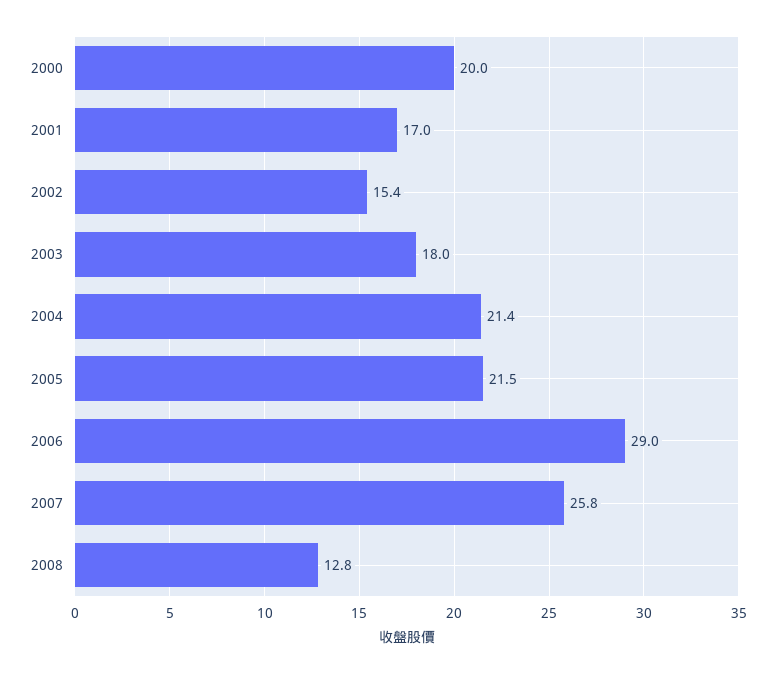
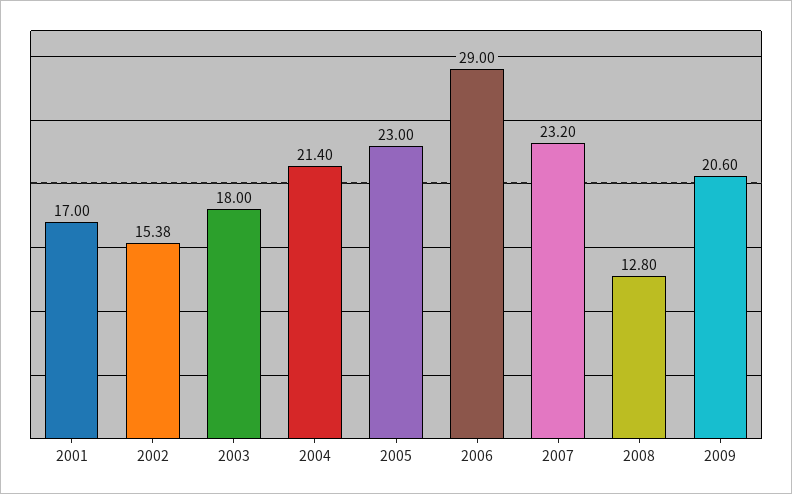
2000: 20 -> none
2005: 21.5 -> 23
2007: 25.8 -> 23.2
2009: none -> 20.6

